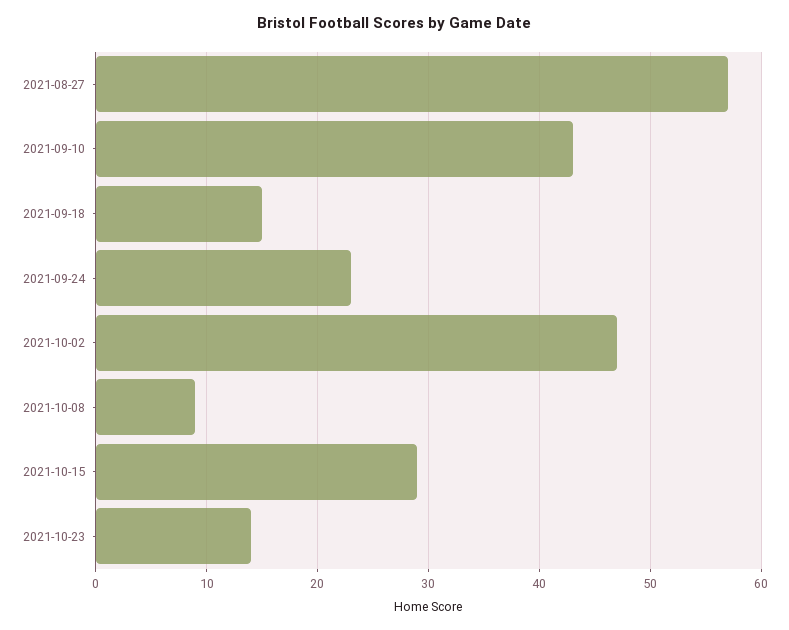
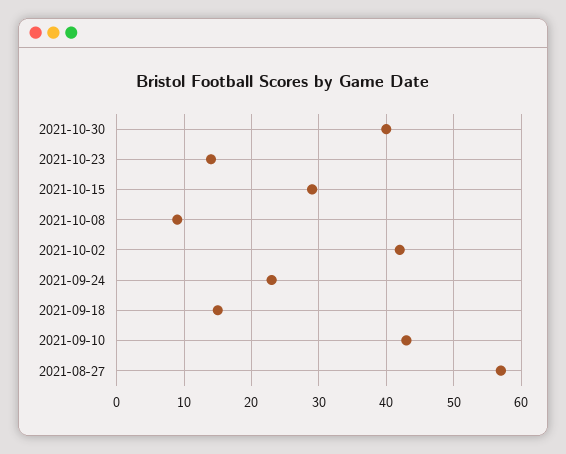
2021-10-02: 47 -> 42
2021-10-30: none -> 40

